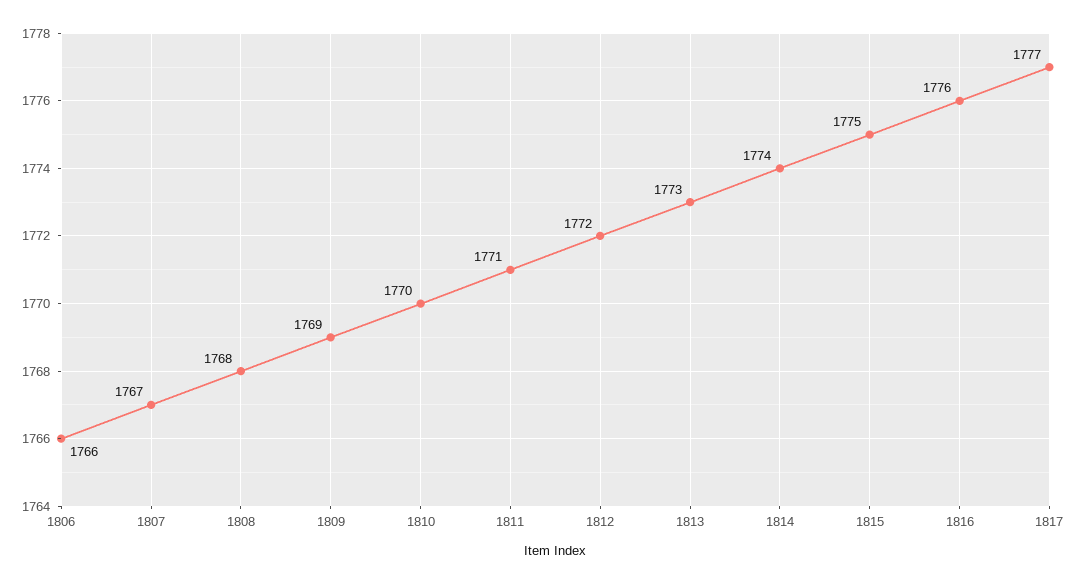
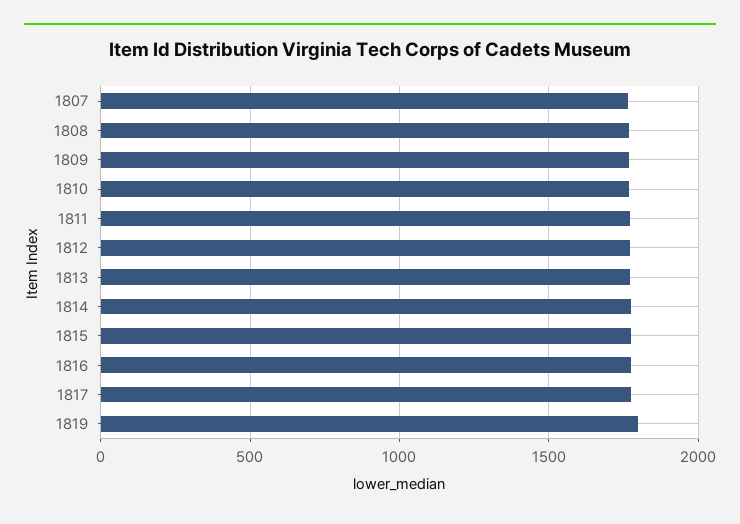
1806: 1766 -> none
1819: none -> 1800

